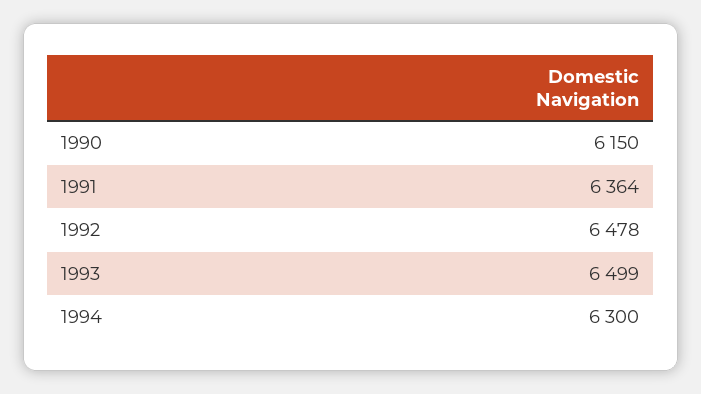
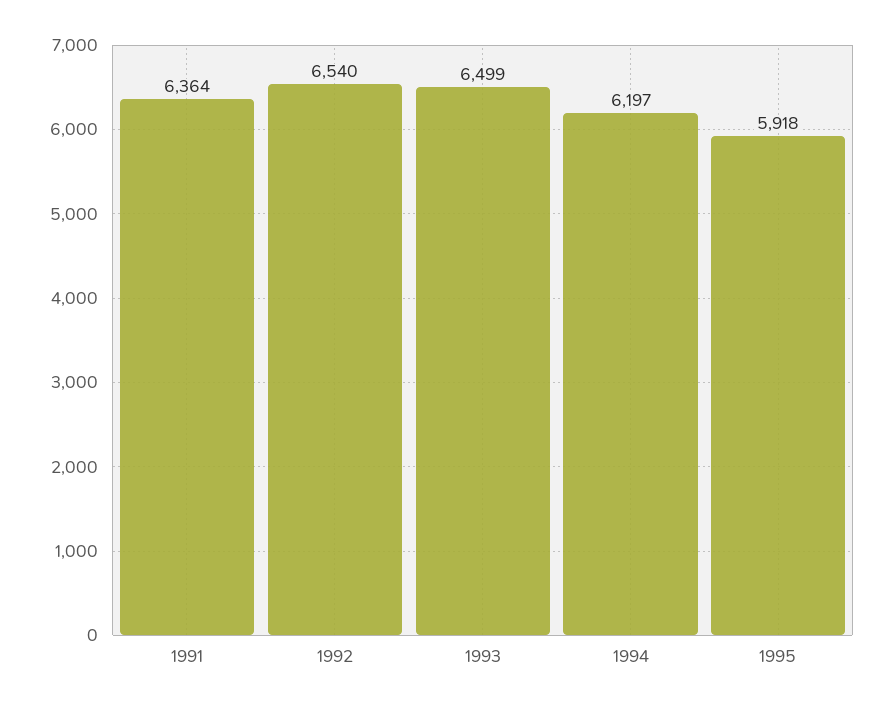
1990: 6150 -> none
1992: 6478 -> 6540
1994: 6300 -> 6197
1995: none -> 5918

